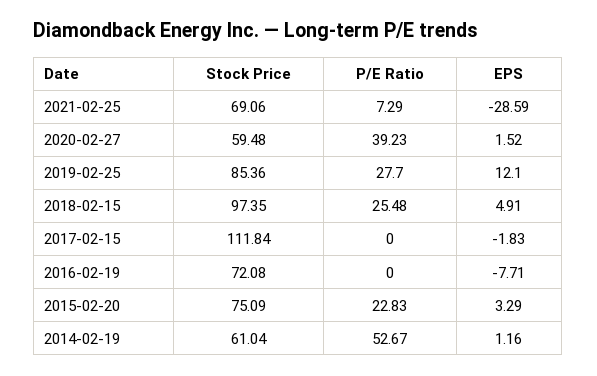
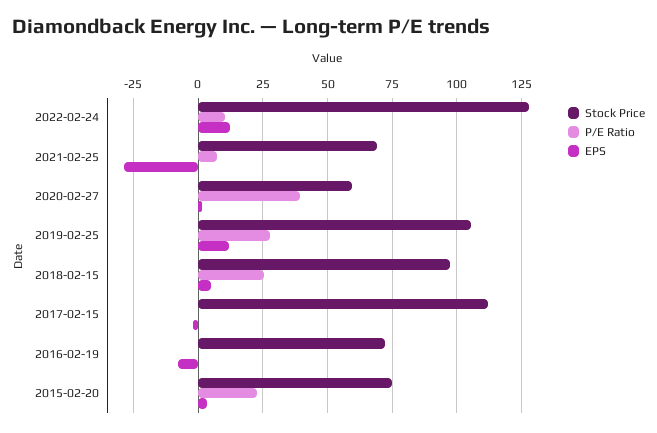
Stock Price, 2019-02-25: 85.36 -> 105
Stock Price, 2014-02-19: 61.04 -> none
P/E Ratio, 2014-02-19: 52.67 -> none
EPS, 2014-02-19: 1.16 -> none
Stock Price, 2022-02-24: none -> 127.5
P/E Ratio, 2022-02-24: none -> 10
EPS, 2022-02-24: none -> 12.5

